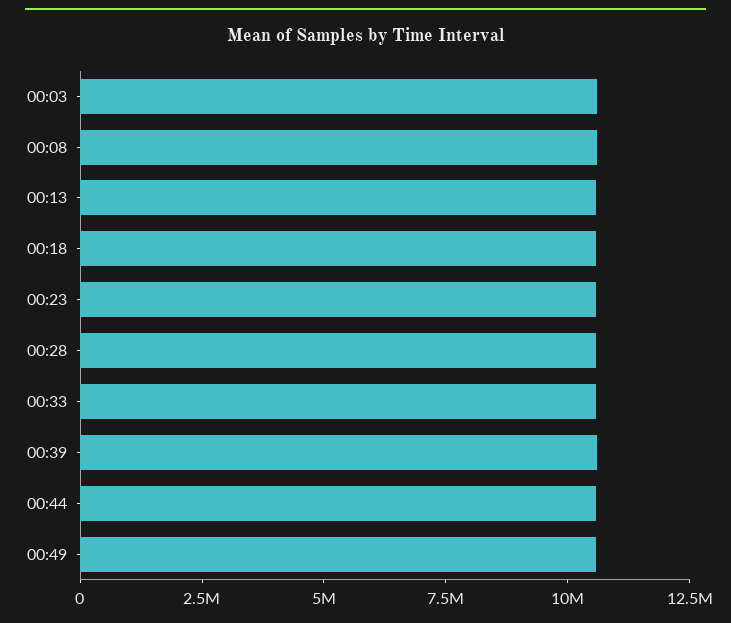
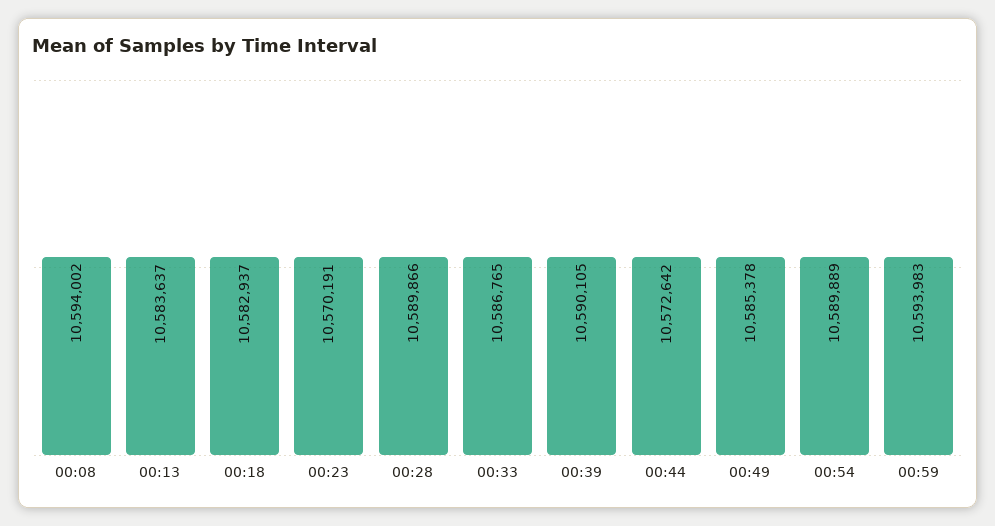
00:03: 10500000 -> none
00:54: none -> 10589889
00:59: none -> 10593983

